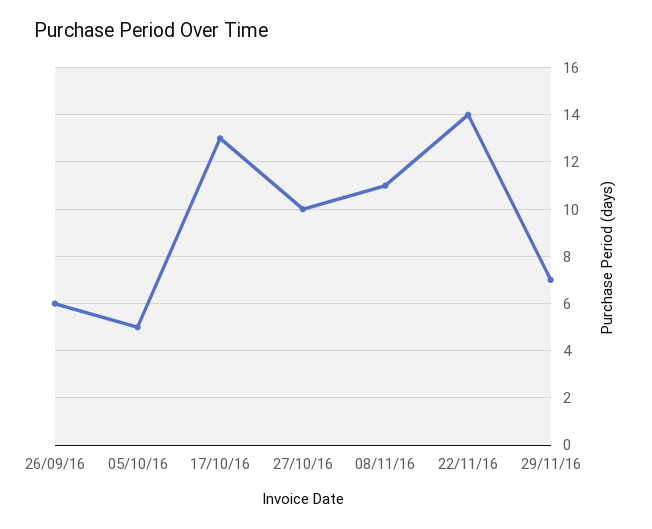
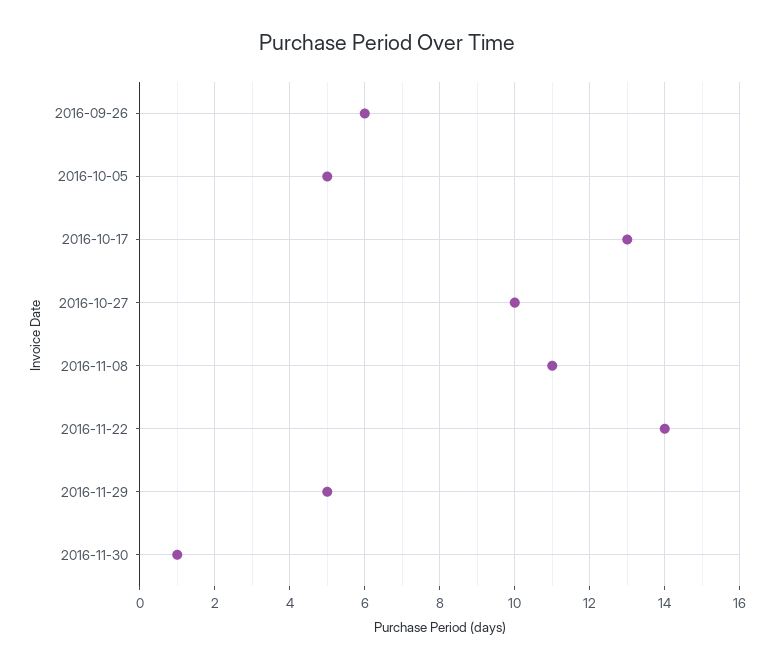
29/11/16: 7 -> 5
2016-11-30: none -> 1

